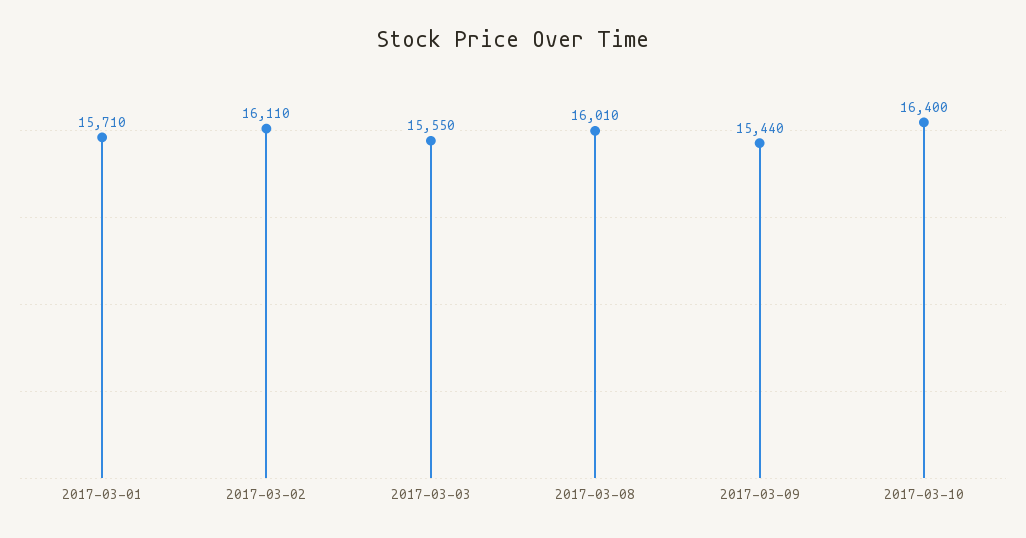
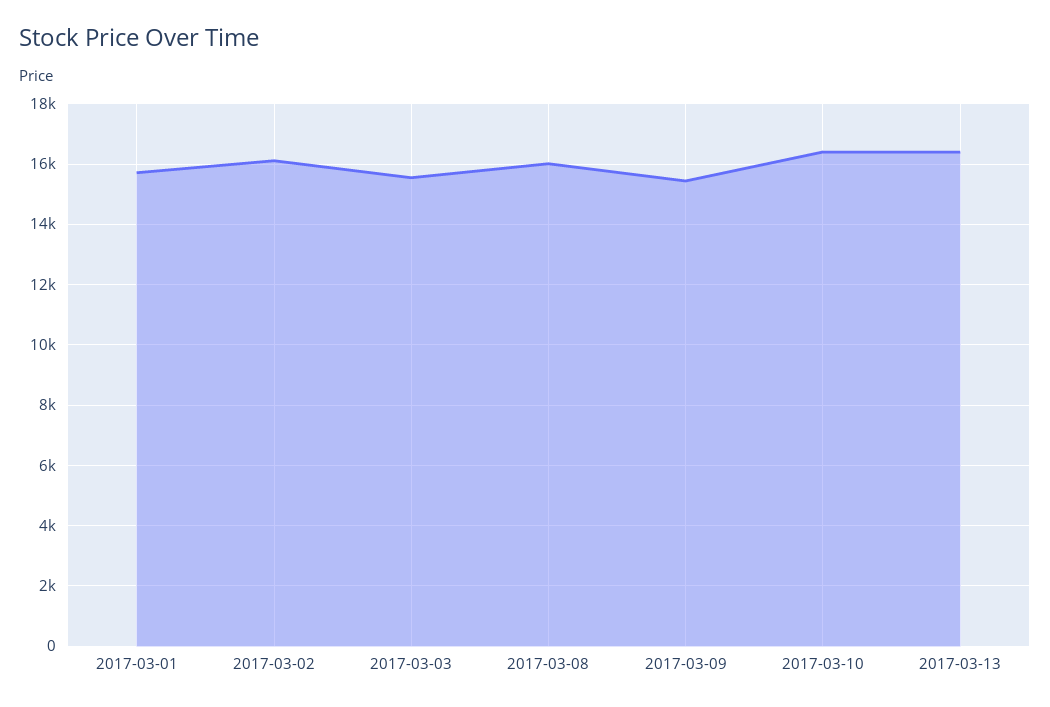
2017-03-13: none -> 16400

